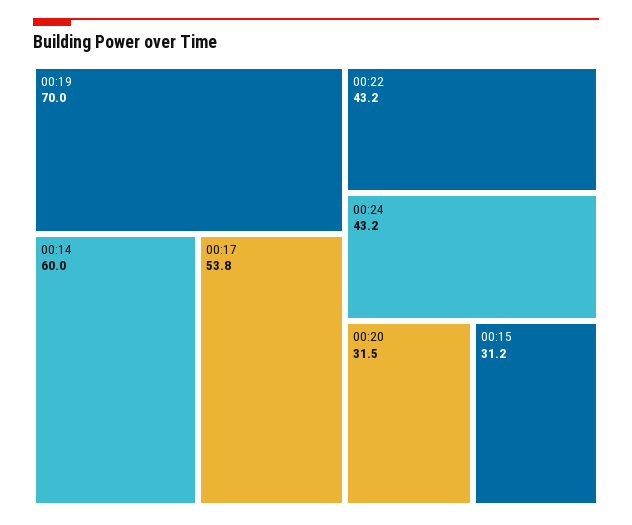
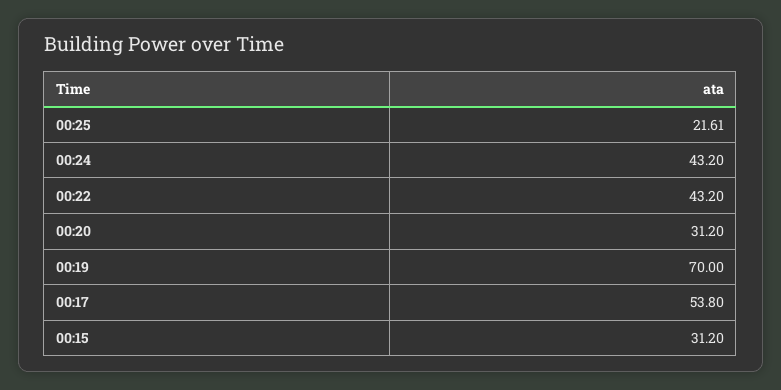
00:14: 60 -> none
00:20: 31.5 -> 31.2
00:25: none -> 21.61

